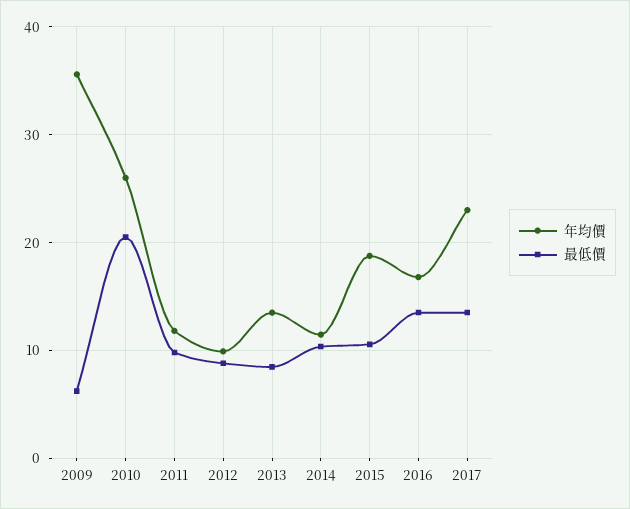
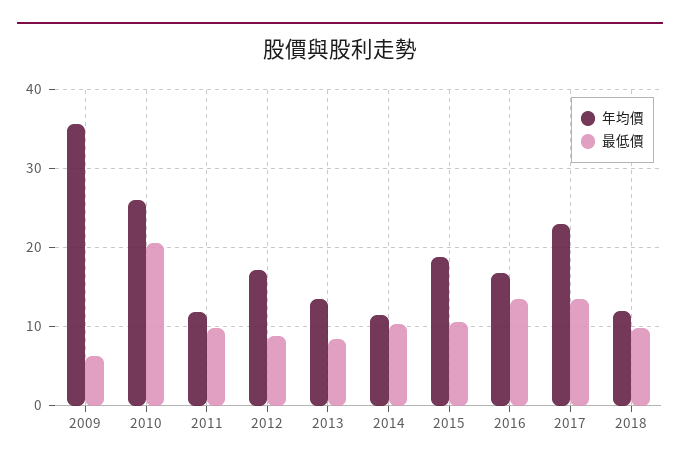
年均價, 2012: 10 -> 17
年均價, 2018: none -> 12
最低價, 2018: none -> 10

